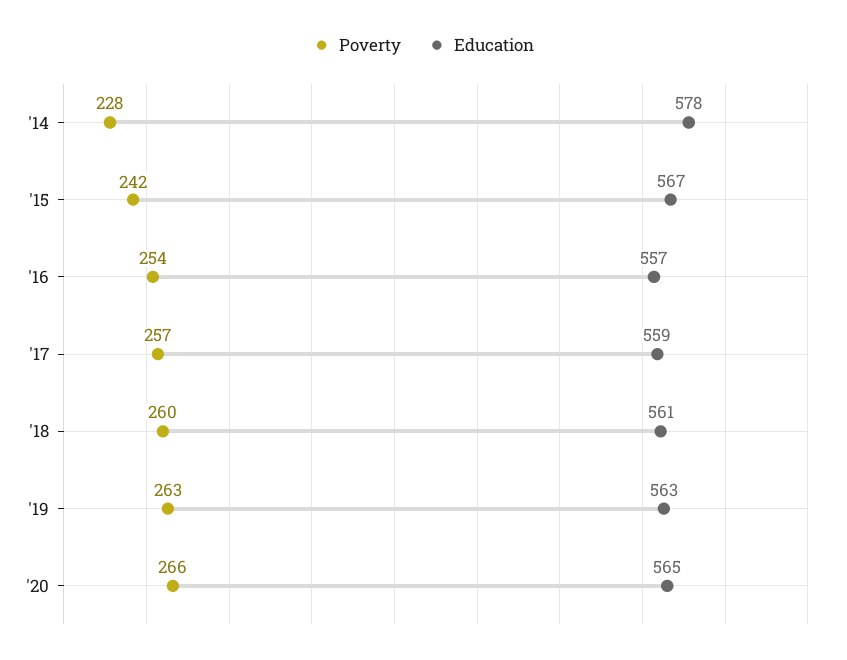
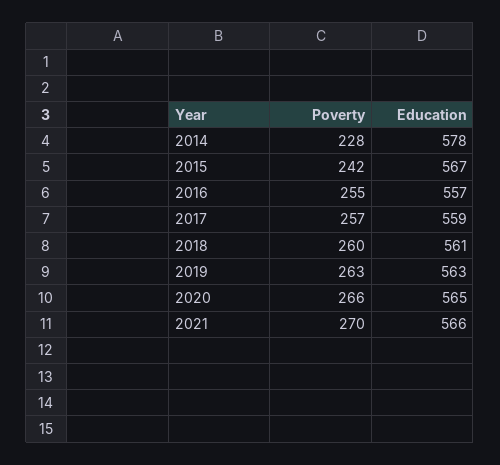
Poverty, '16: 254 -> 255
Poverty, 2021: none -> 270
Education, 2021: none -> 566

